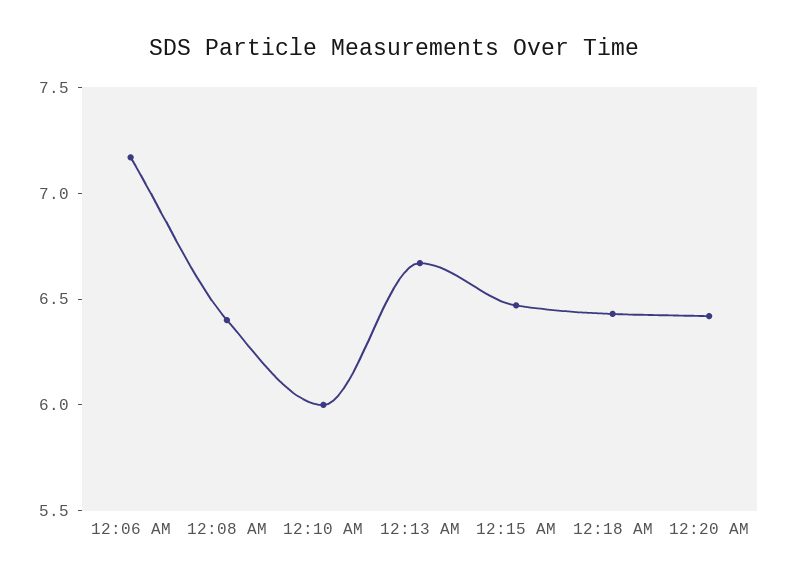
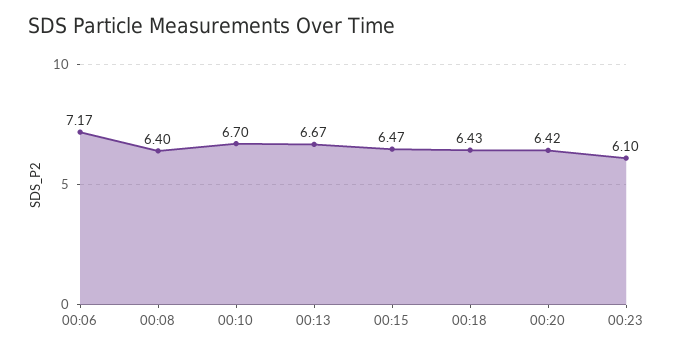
12:10 AM: 6 -> 6.7
00:23: none -> 6.1

